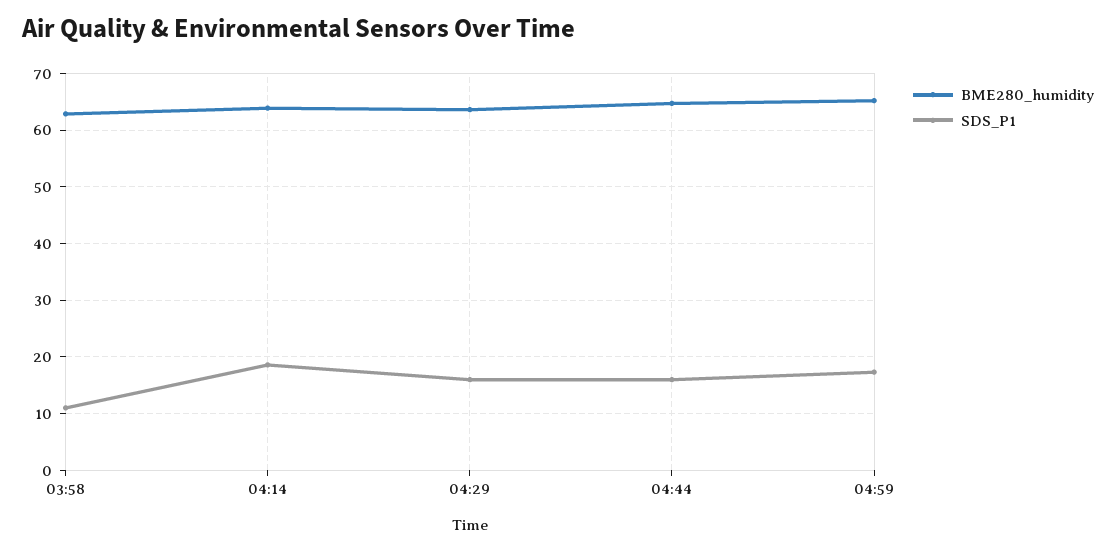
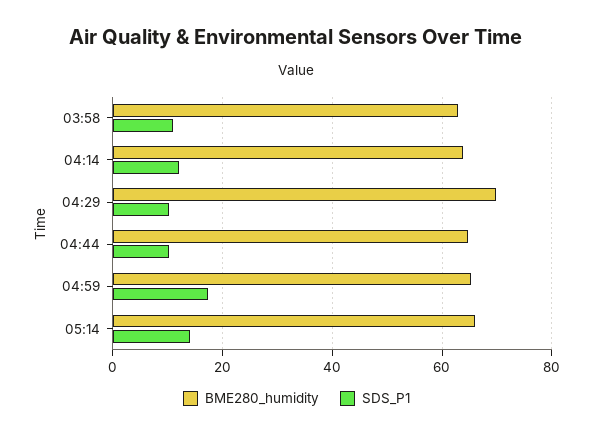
SDS_P1, 04:14: 18 -> 12
BME280_humidity, 04:29: 64 -> 70
SDS_P1, 04:29: 16 -> 10
SDS_P1, 04:44: 16 -> 10
BME280_humidity, 05:14: none -> 66
SDS_P1, 05:14: none -> 14

